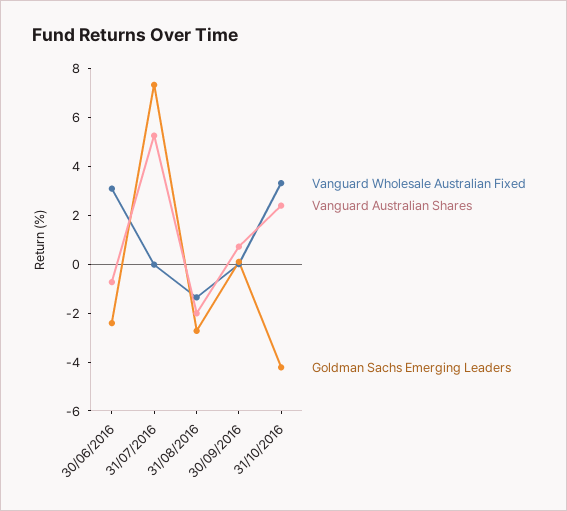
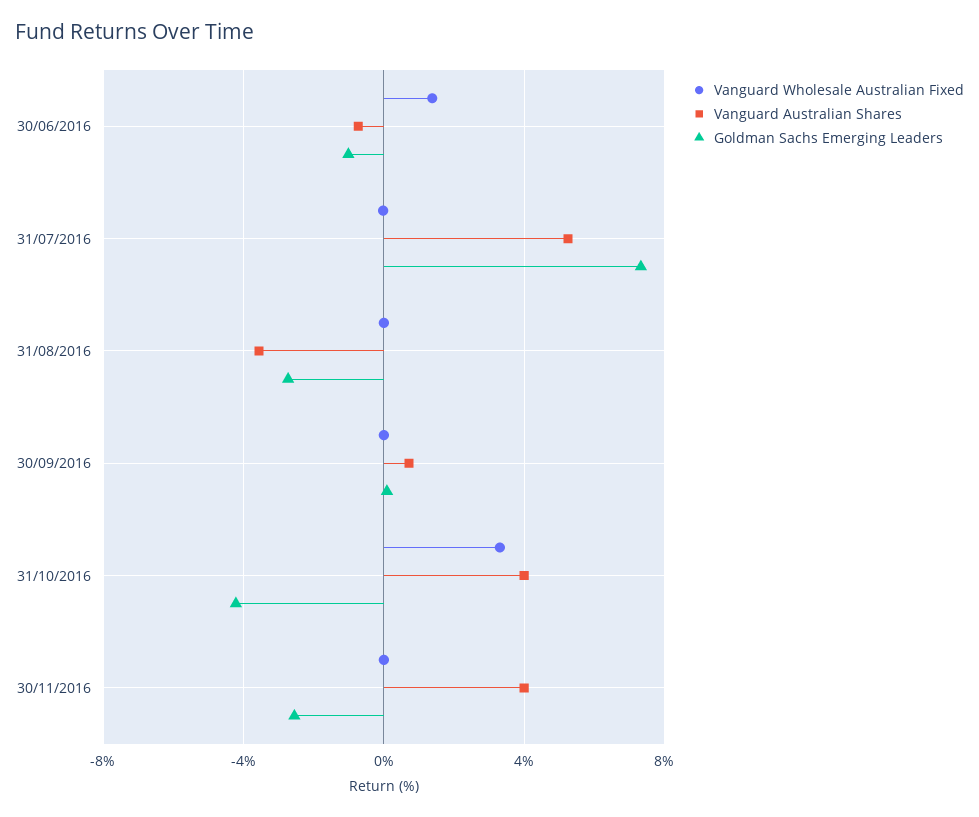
Vanguard Wholesale Australian Fixed, 30/06/2016: 3 -> 1.5
Goldman Sachs Emerging Leaders, 30/06/2016: -2.5 -> -1
Vanguard Wholesale Australian Fixed, 31/08/2016: -1.5 -> 0
Vanguard Australian Shares, 31/08/2016: -2 -> -3.5
Vanguard Australian Shares, 31/10/2016: 2.5 -> 4
Vanguard Wholesale Australian Fixed, 30/11/2016: none -> 0
Vanguard Australian Shares, 30/11/2016: none -> 4
Goldman Sachs Emerging Leaders, 30/11/2016: none -> -2.5

